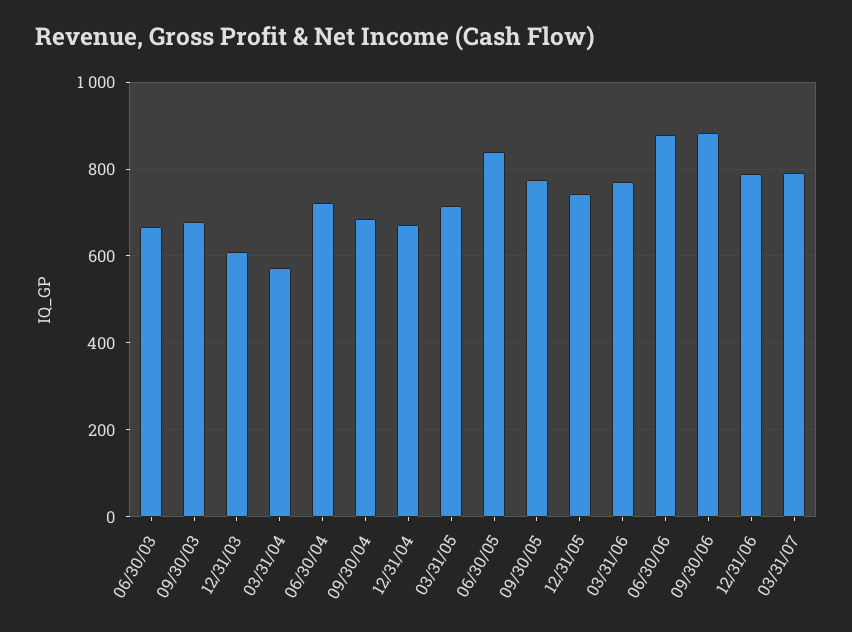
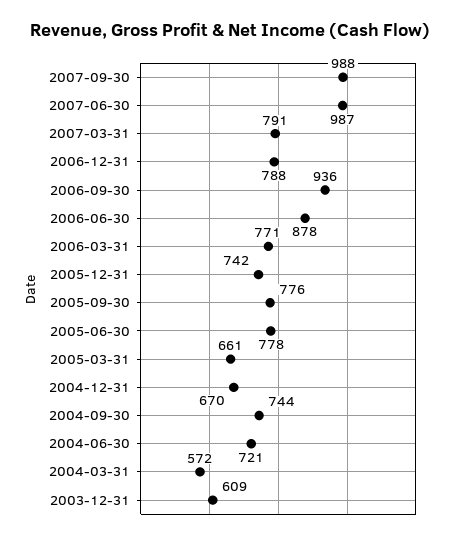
06/30/03: 660 -> none
09/30/03: 680 -> none
09/30/04: 680 -> 744
03/31/05: 720 -> 661
06/30/05: 840 -> 778
09/30/06: 880 -> 936
2007-09-30: none -> 988
2007-06-30: none -> 987

